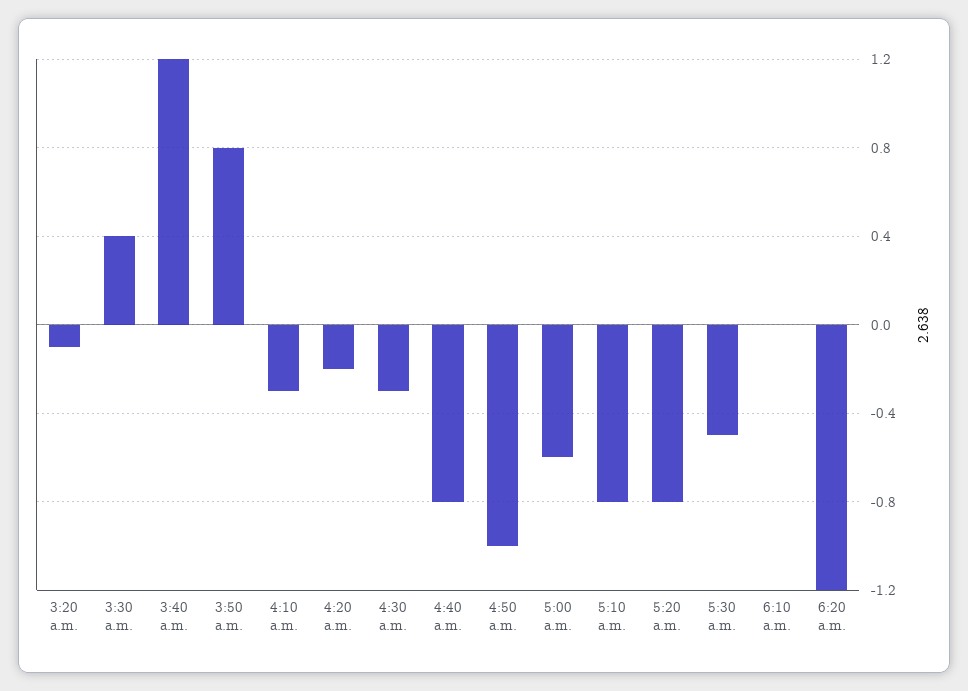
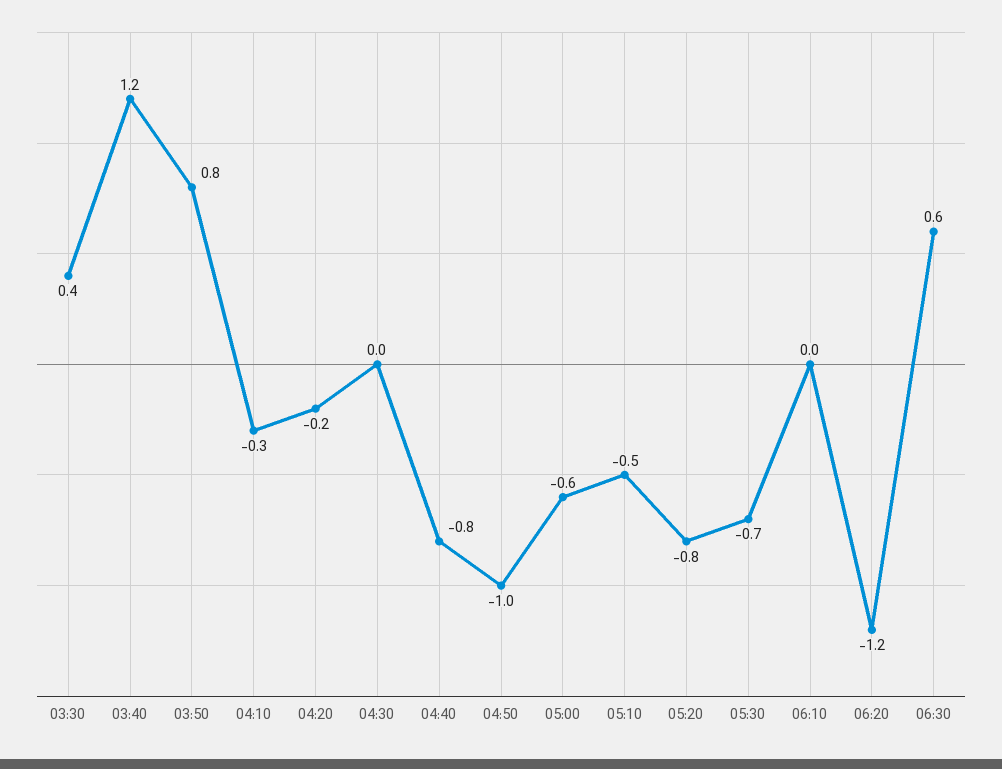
3:20 a.m.: -0.1 -> none
4:30 a.m.: -0.3 -> 0
5:10 a.m.: -0.8 -> -0.5
5:30 a.m.: -0.5 -> -0.7
06:30: none -> 0.6

